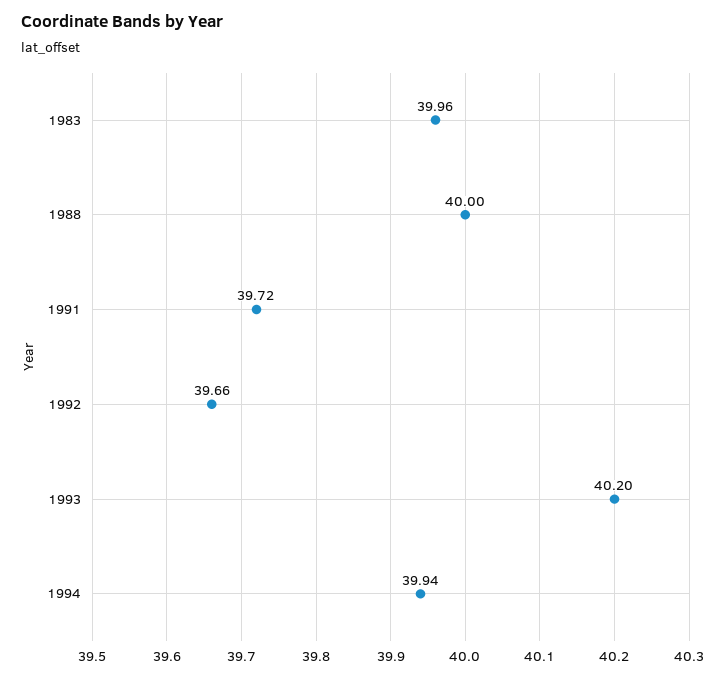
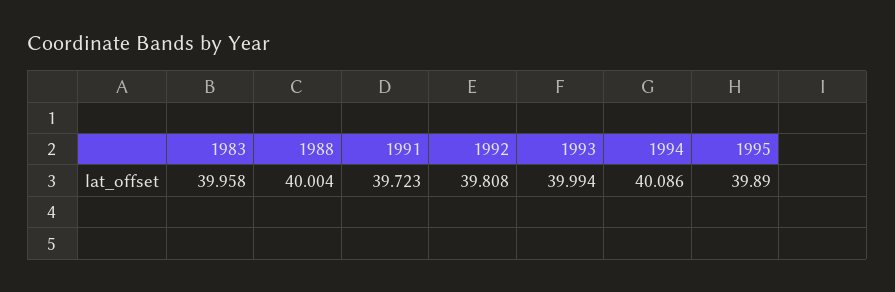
1992: 39.66 -> 39.808
1993: 40.2 -> 39.994
1994: 39.94 -> 40.086
1995: none -> 39.89

